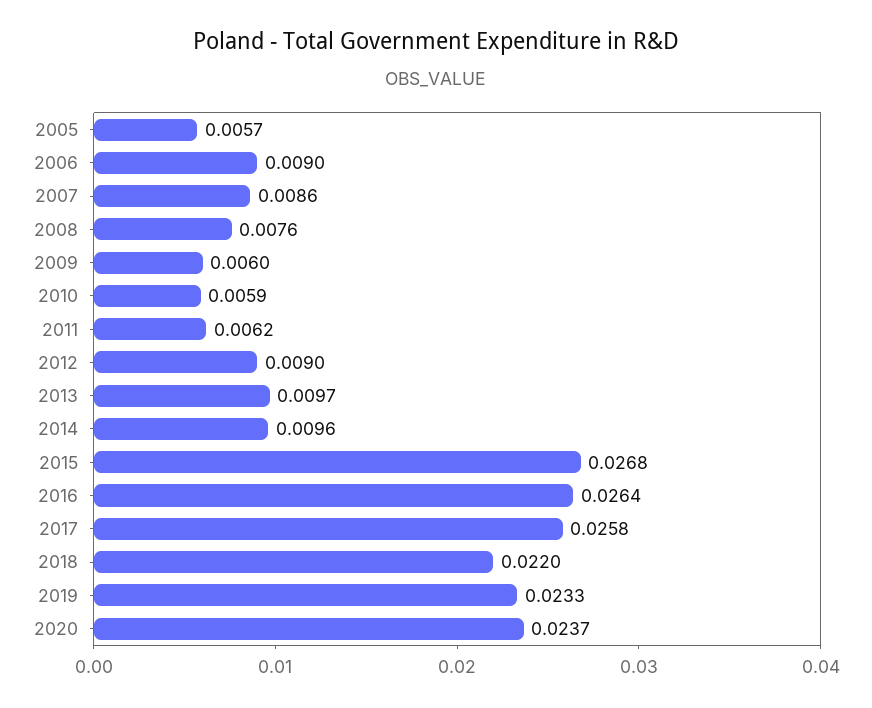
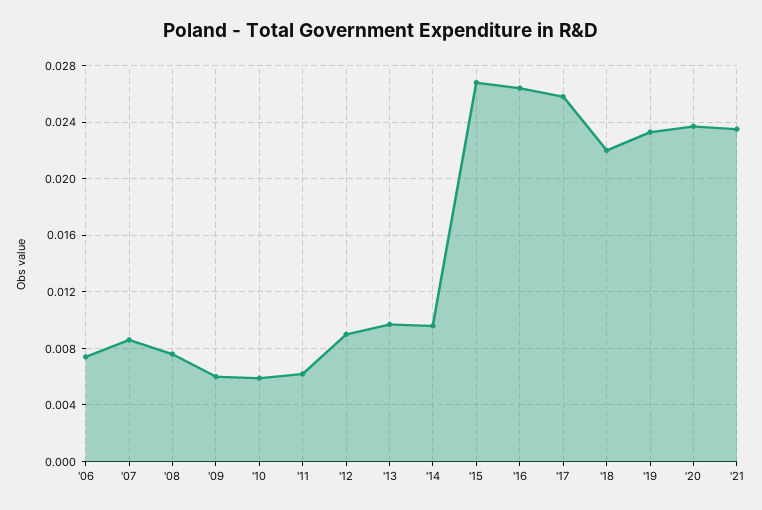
2005: 0.0057 -> none
2006: 0.009 -> 0.0075
'21: none -> 0.0235

